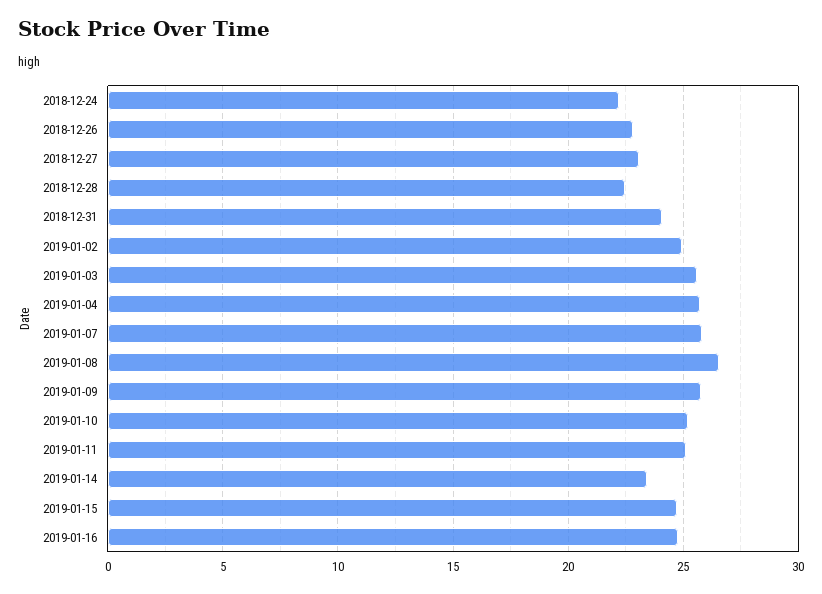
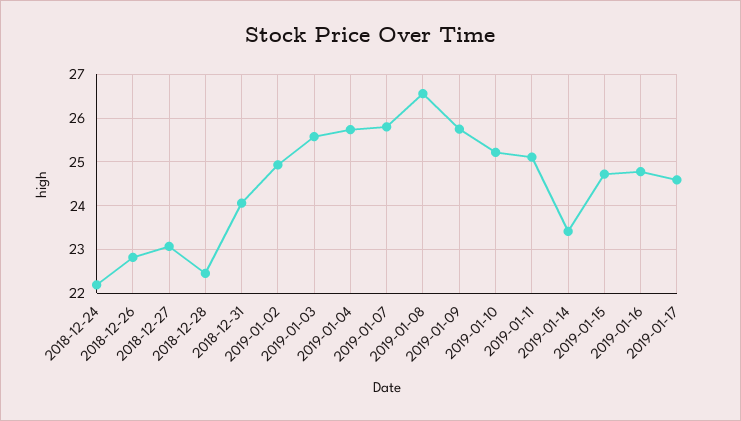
2019-01-17: none -> 24.6

